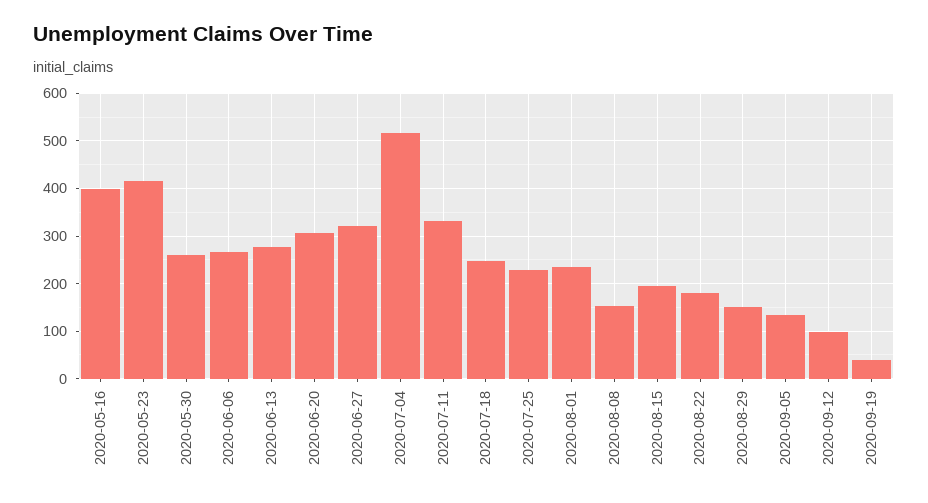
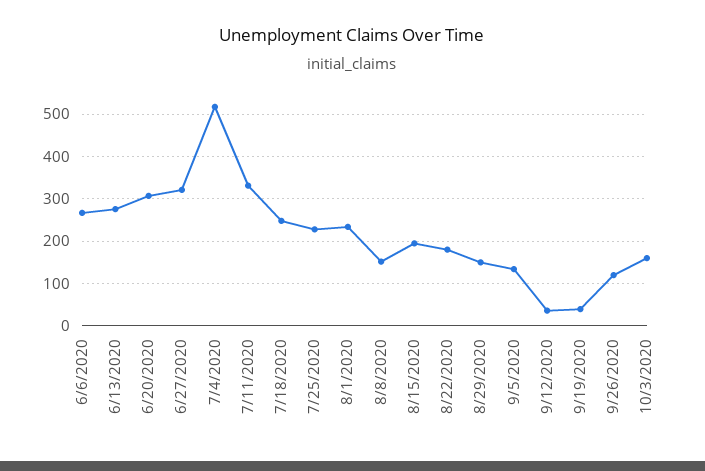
2020-05-16: 400 -> none
2020-05-23: 420 -> none
2020-05-30: 260 -> none
2020-09-12: 100 -> 40
9/26/2020: none -> 120
10/3/2020: none -> 160

